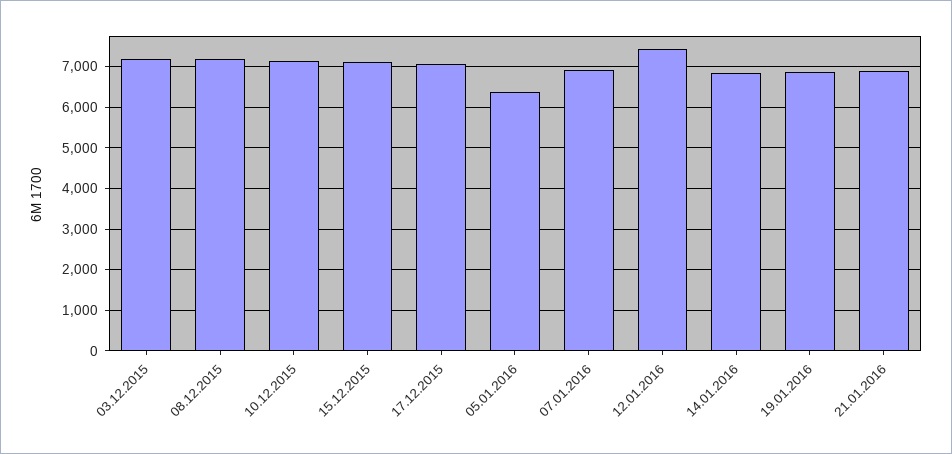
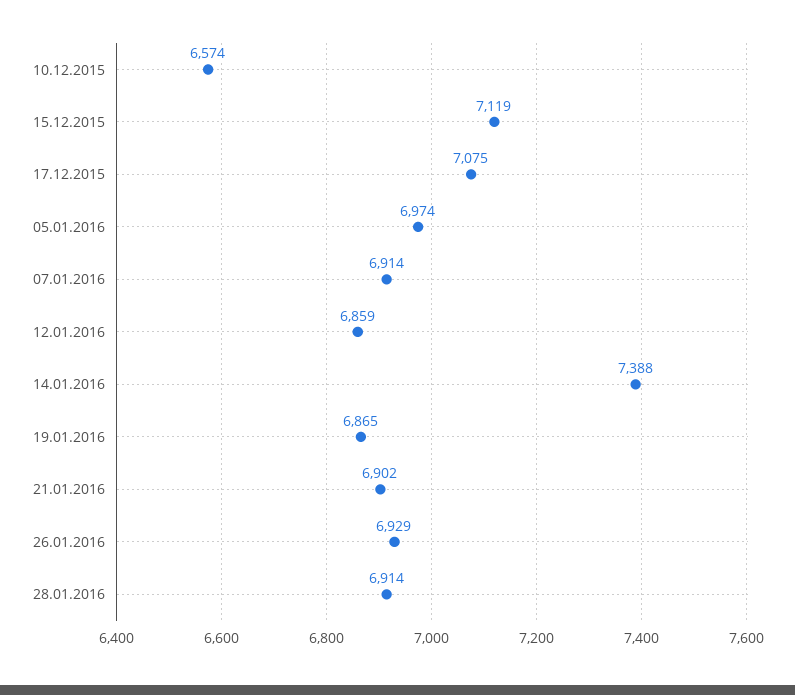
03.12.2015: 7200 -> none
08.12.2015: 7200 -> none
10.12.2015: 7200 -> 6574
05.01.2016: 6400 -> 6974
12.01.2016: 7400 -> 6859
14.01.2016: 6800 -> 7388
26.01.2016: none -> 6929
28.01.2016: none -> 6914

